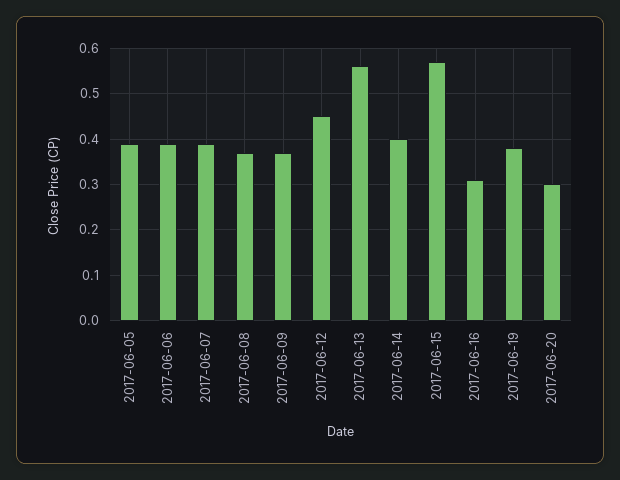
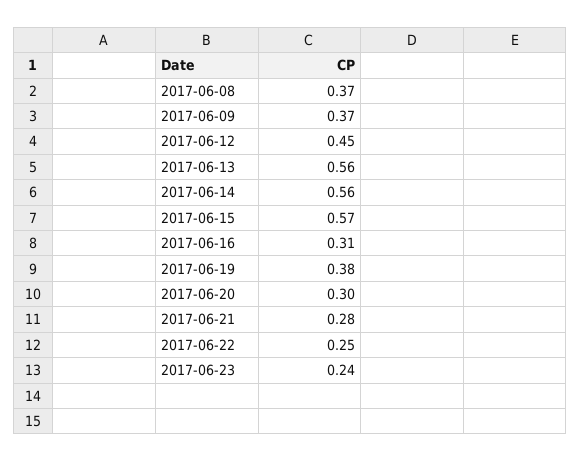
2017-06-05: 0.4 -> none
2017-06-06: 0.4 -> none
2017-06-07: 0.4 -> none
2017-06-14: 0.4 -> 0.56
2017-06-21: none -> 0.28
2017-06-22: none -> 0.25
2017-06-23: none -> 0.24

